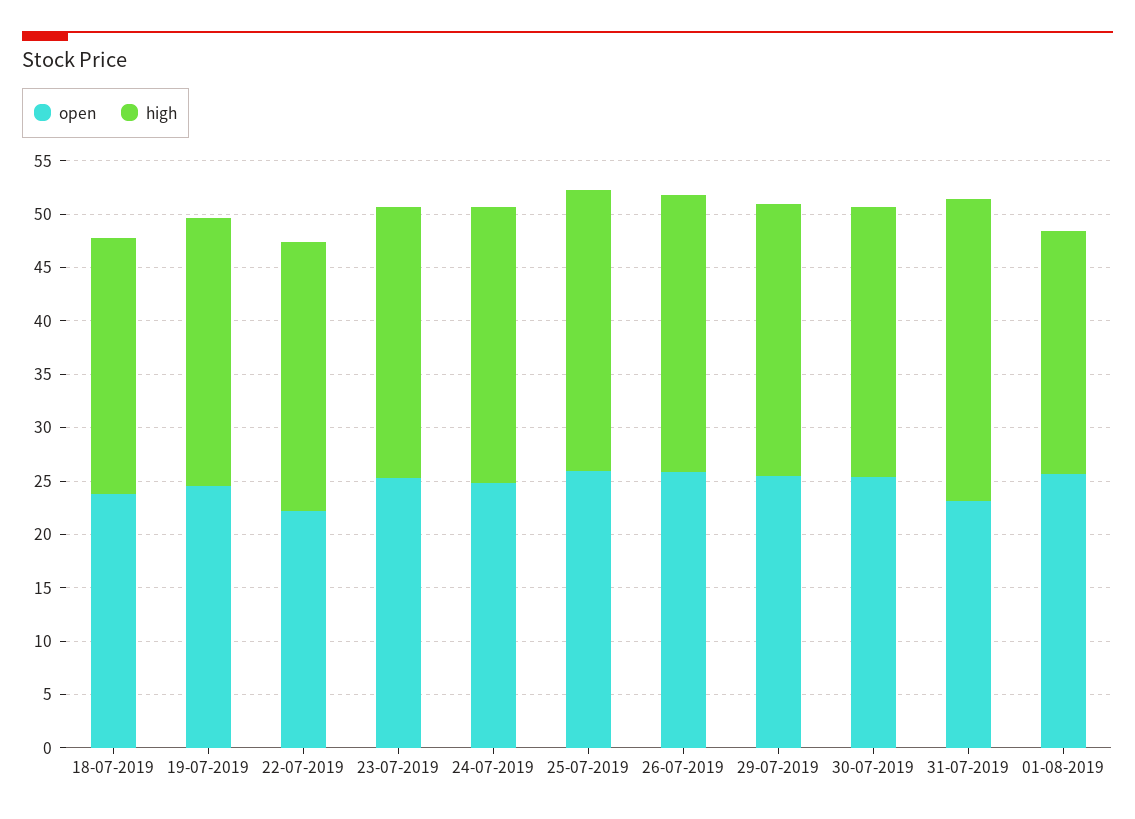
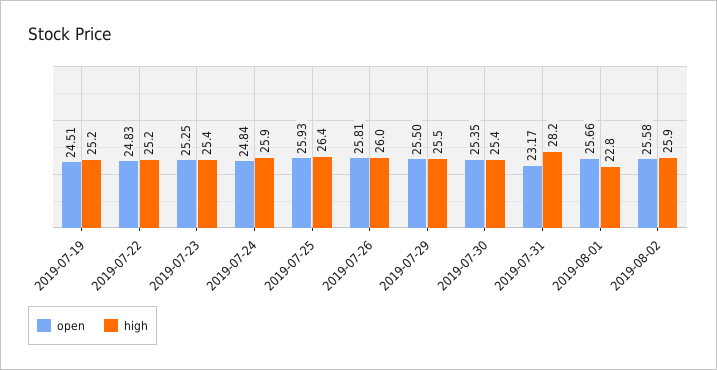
open, 18-07-2019: 24 -> none
high, 18-07-2019: 24 -> none
open, 22-07-2019: 22 -> 24.83
open, 2019-08-02: none -> 25.58
high, 2019-08-02: none -> 25.9

